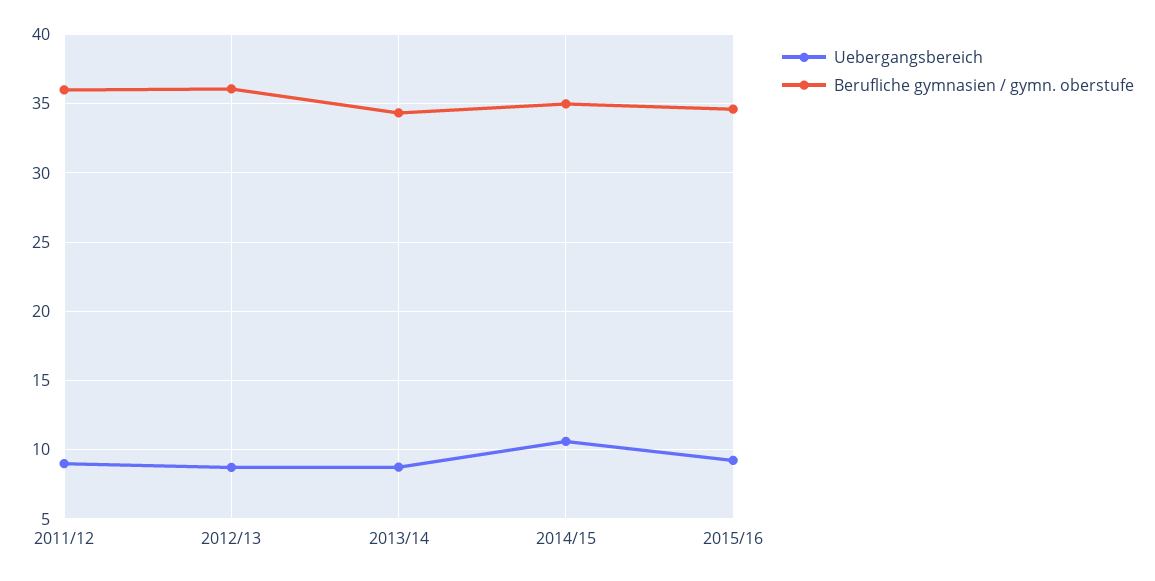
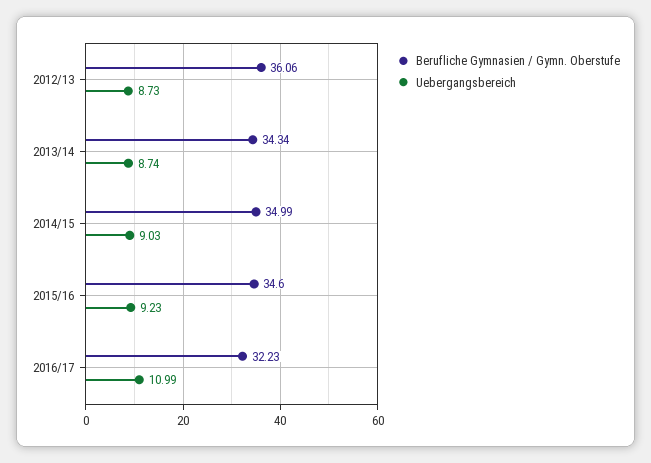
Uebergangsbereich, 2011/12: 9 -> none
Berufliche gymnasien / gymn. oberstufe, 2011/12: 36 -> none
Uebergangsbereich, 2014/15: 10.5 -> 9.03
Berufliche gymnasien / gymn. oberstufe, 2016/17: none -> 32.23
Uebergangsbereich, 2016/17: none -> 10.99

